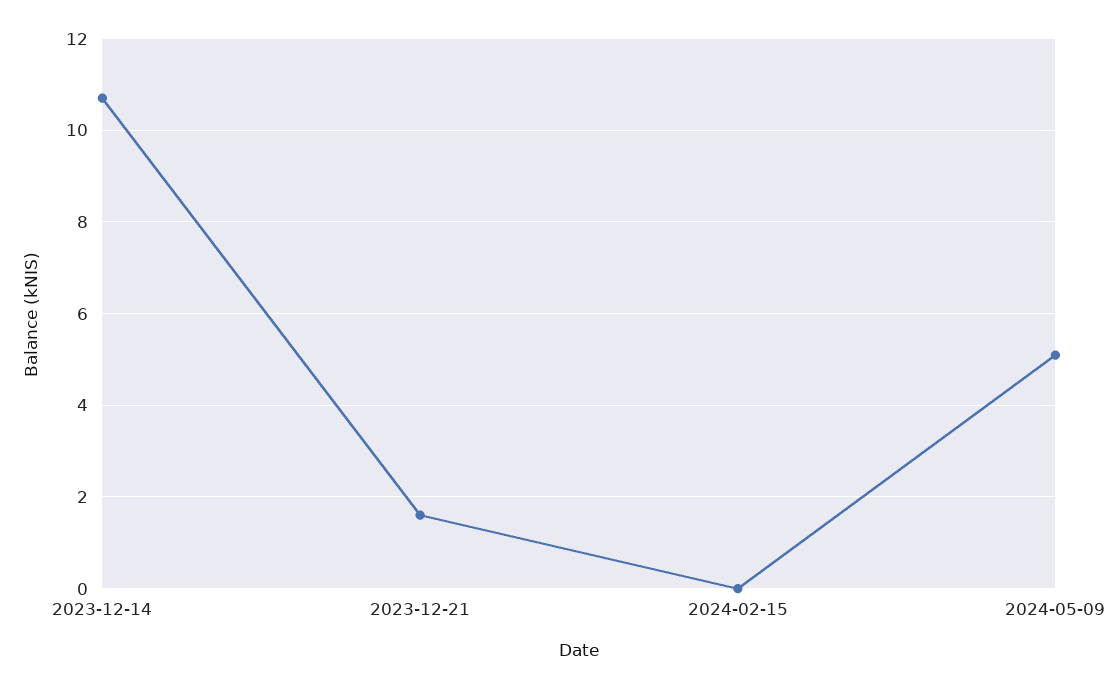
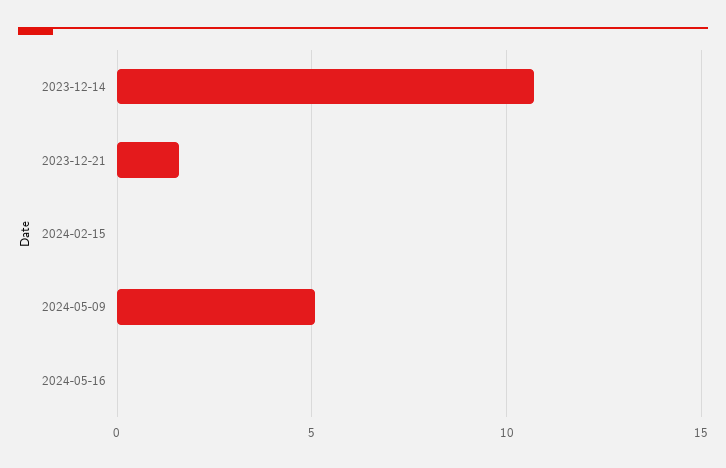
2024-05-16: none -> 0

